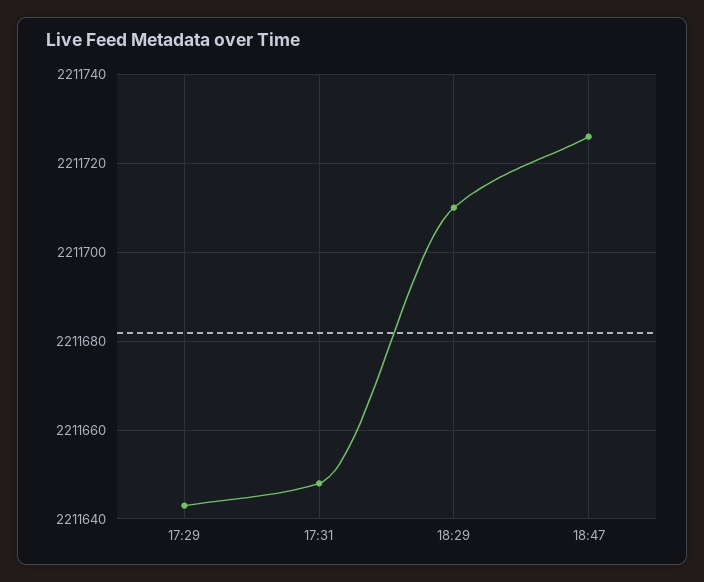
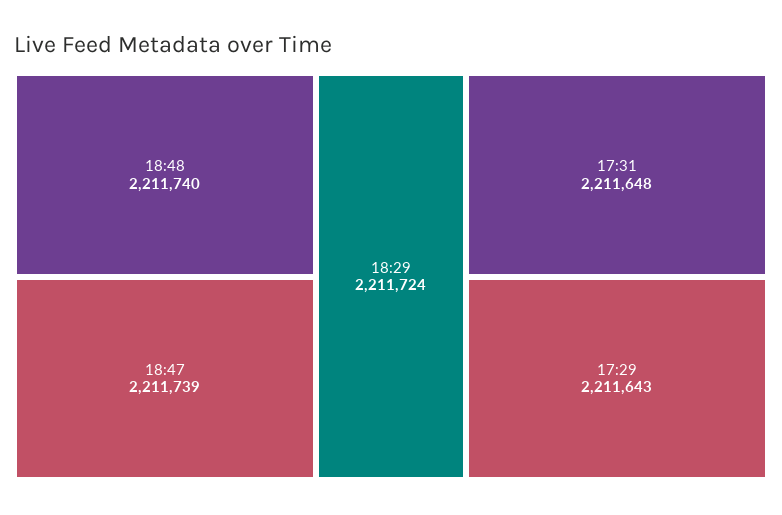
18:29: 2211710 -> 2211724
18:47: 2211725 -> 2211739
18:48: none -> 2211740

